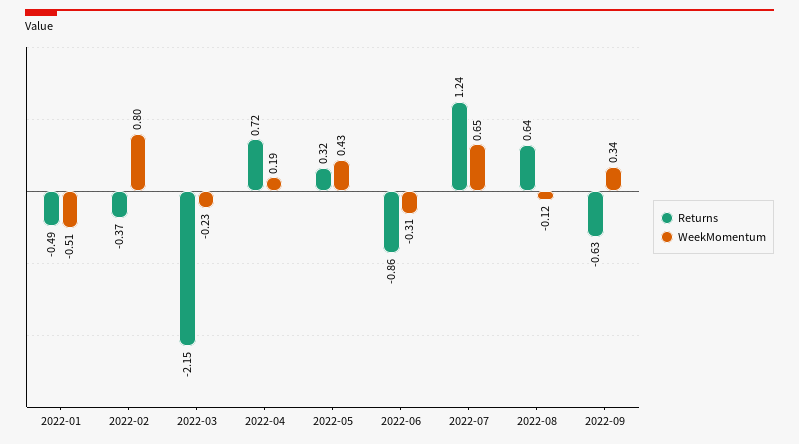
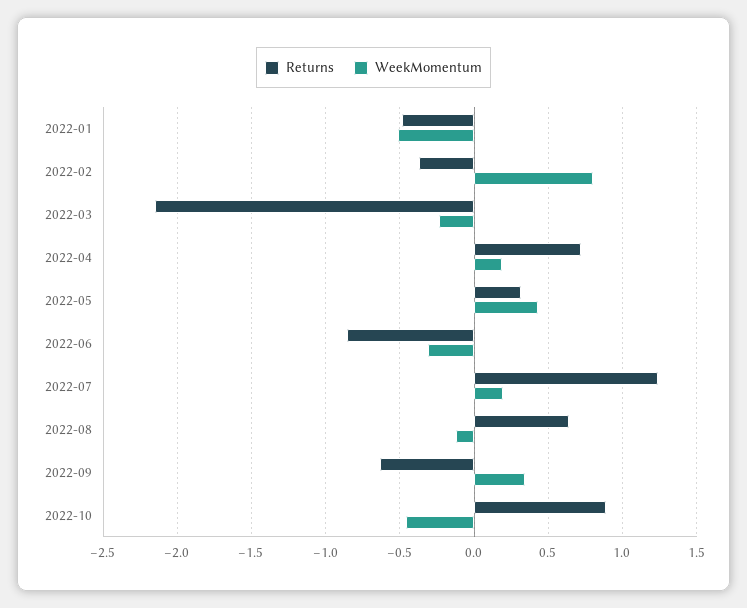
WeekMomentum, 2022-07: 0.65 -> 0.2
Returns, 2022-10: none -> 0.9
WeekMomentum, 2022-10: none -> -0.45

